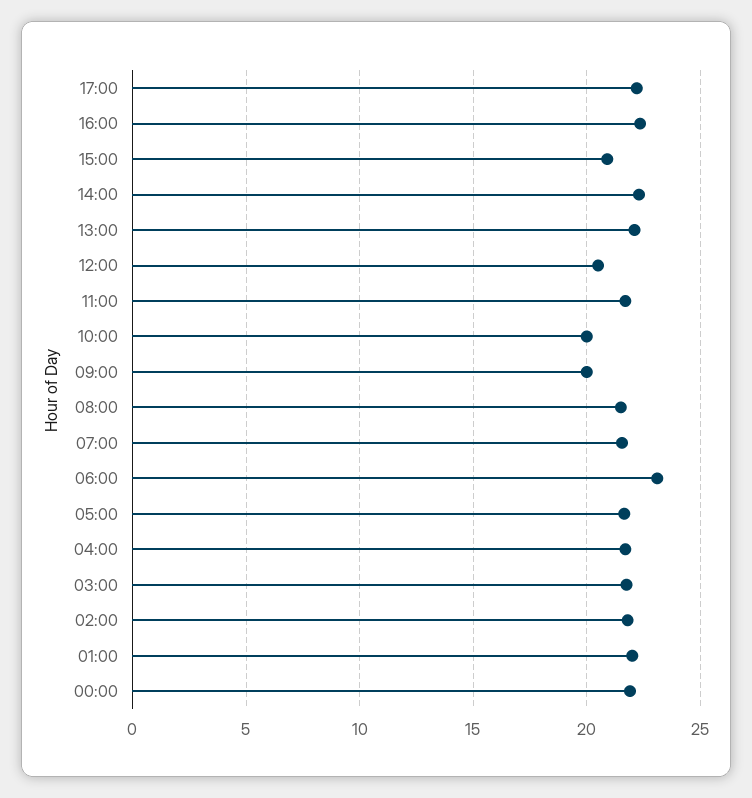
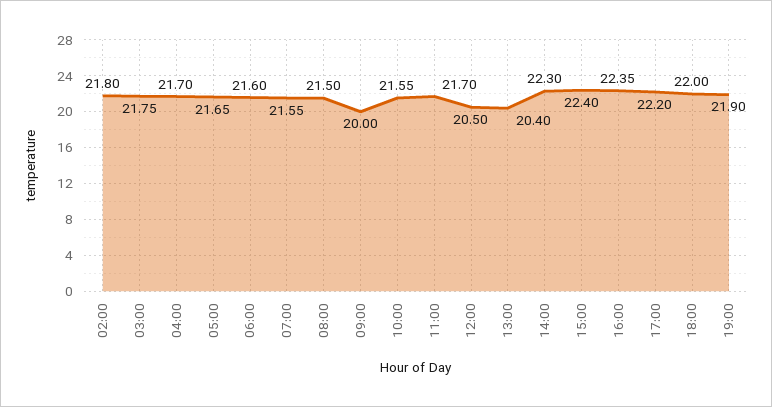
15:00: 21 -> 22.4
13:00: 22 -> 20.4
10:00: 20 -> 21.55
06:00: 23 -> 21.6
01:00: 22 -> none
00:00: 22 -> none
18:00: none -> 22
19:00: none -> 21.9

